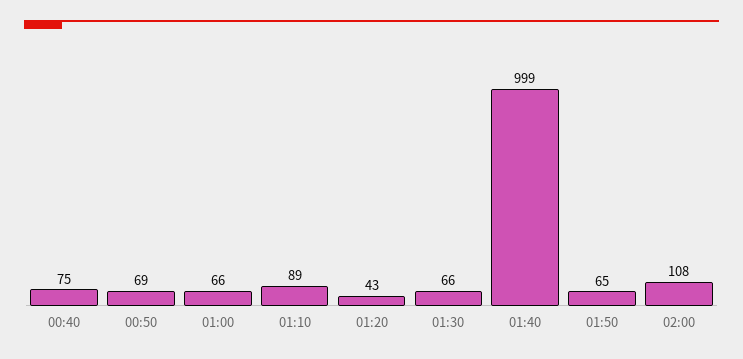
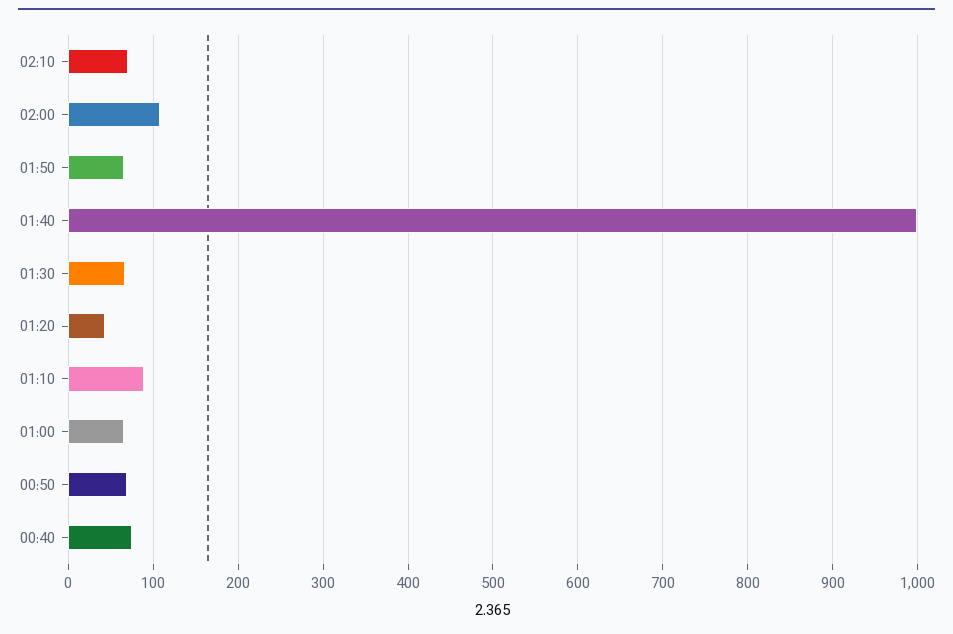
02:10: none -> 70

